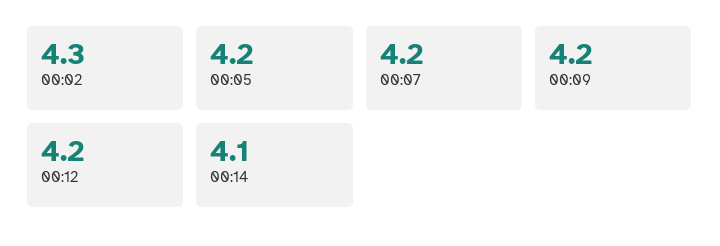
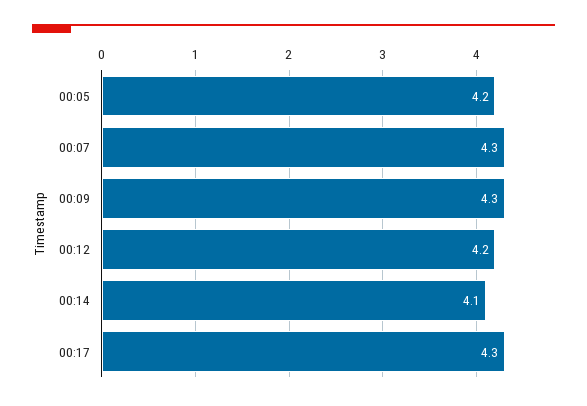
00:02: 4.3 -> none
00:07: 4.2 -> 4.3
00:09: 4.2 -> 4.3
00:17: none -> 4.3

